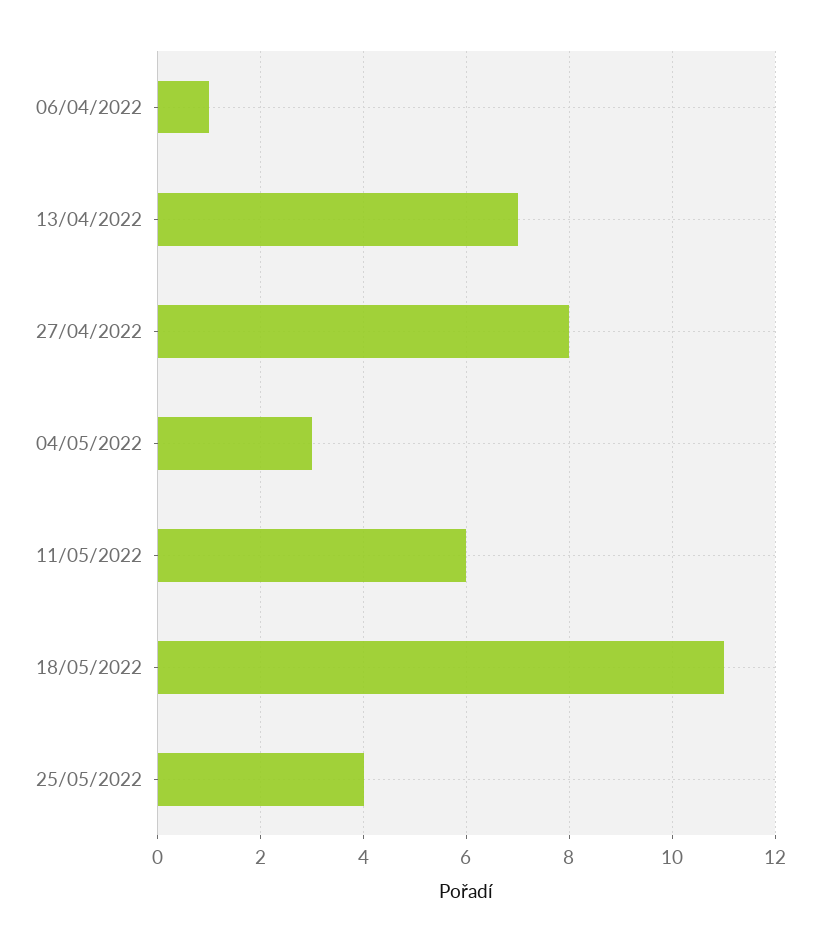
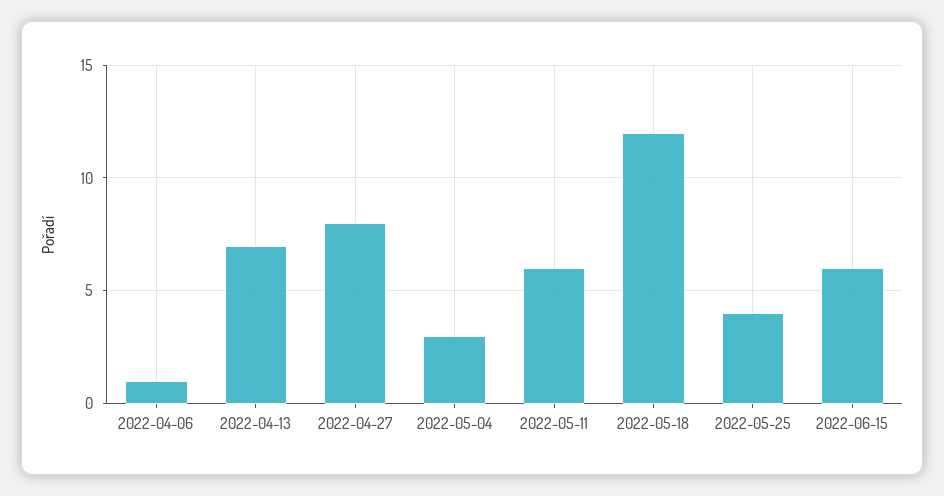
18/05/2022: 11 -> 12
2022-06-15: none -> 6

